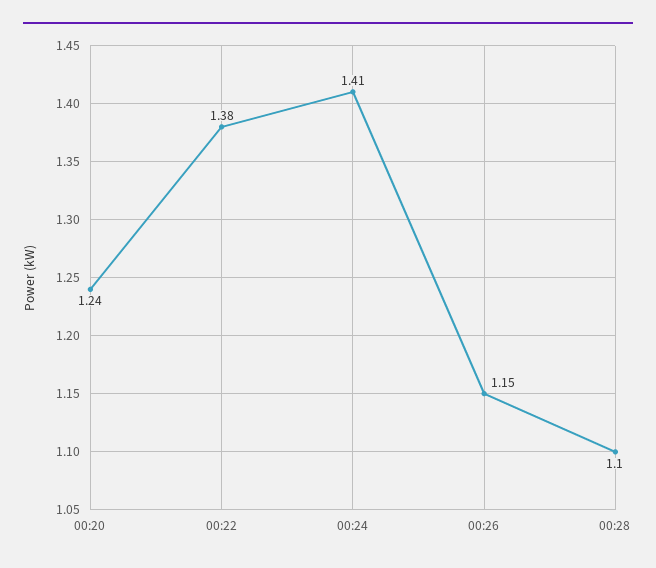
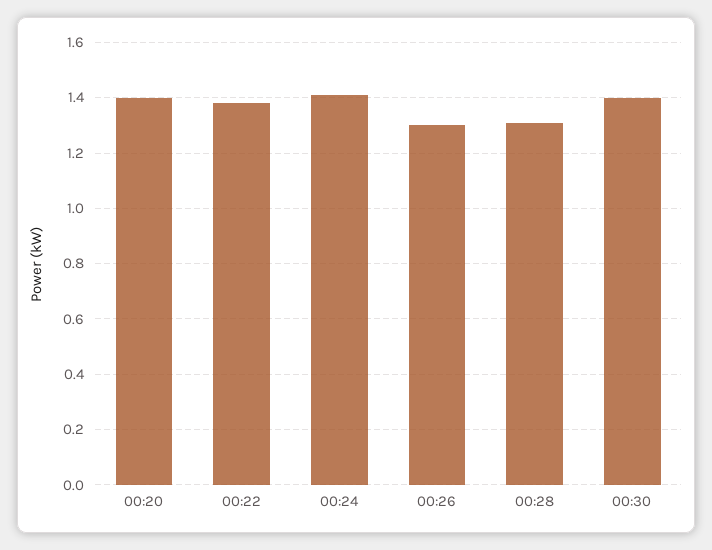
00:20: 1.24 -> 1.4
00:26: 1.15 -> 1.3
00:28: 1.1 -> 1.3
00:30: none -> 1.4

